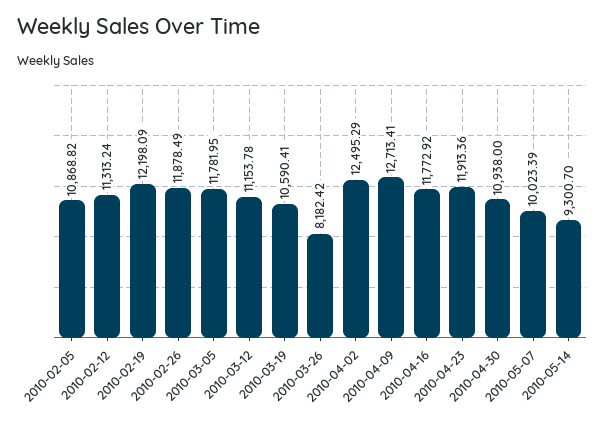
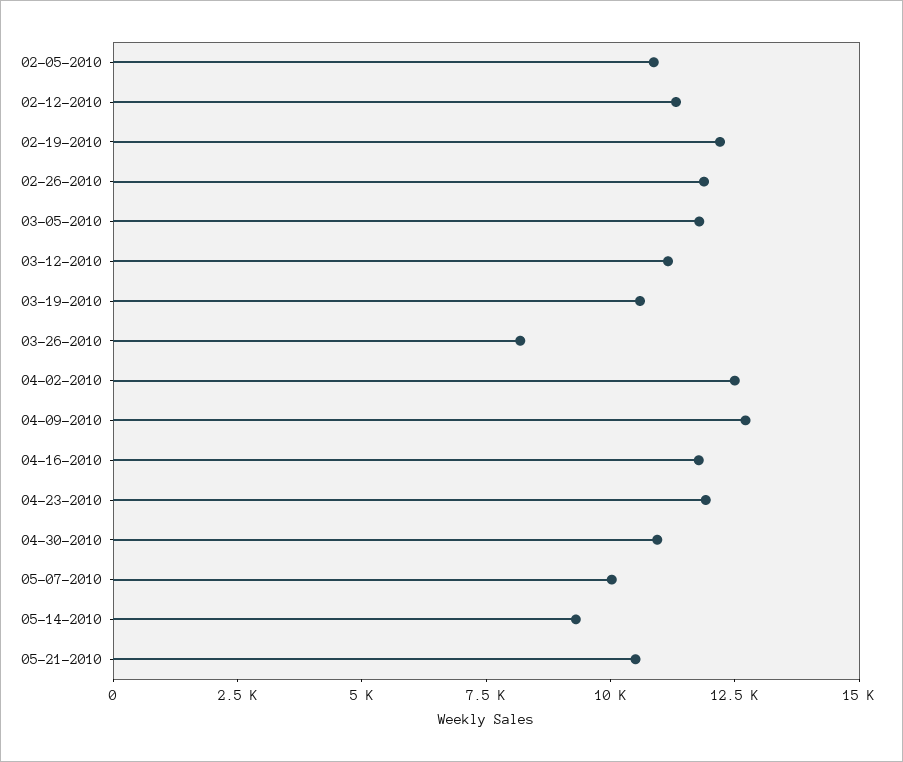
05-21-2010: none -> 10500

